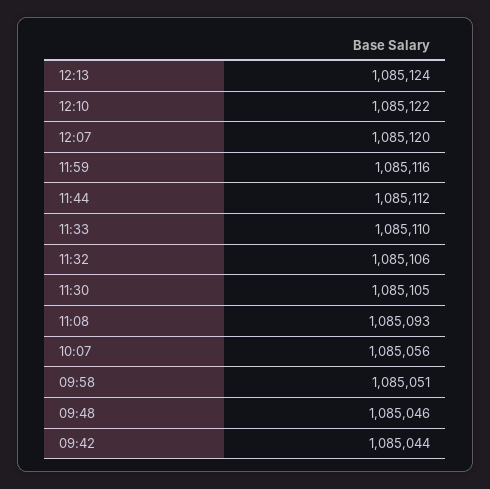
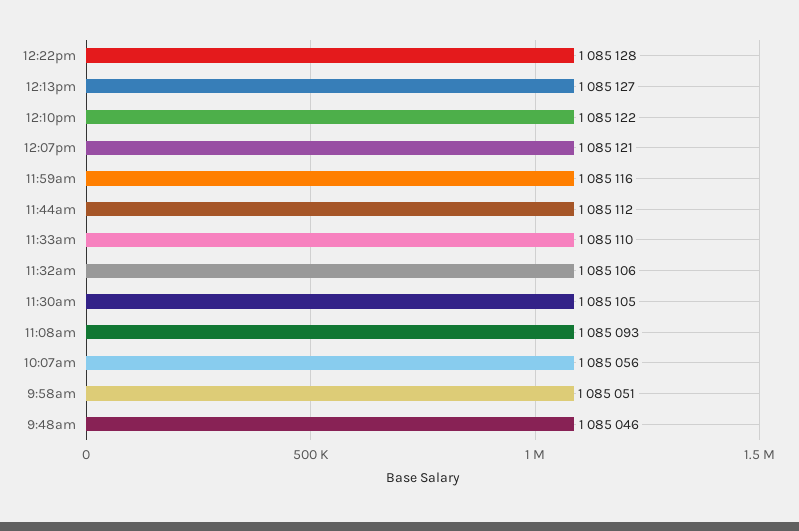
12:13: 1085124 -> 1085127
12:07: 1085120 -> 1085121
09:42: 1085044 -> none
12:22pm: none -> 1085128

